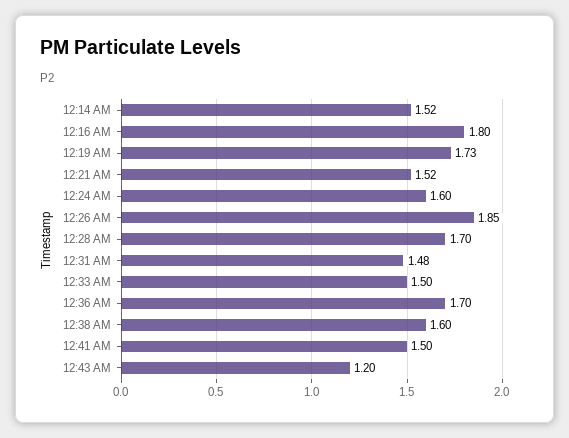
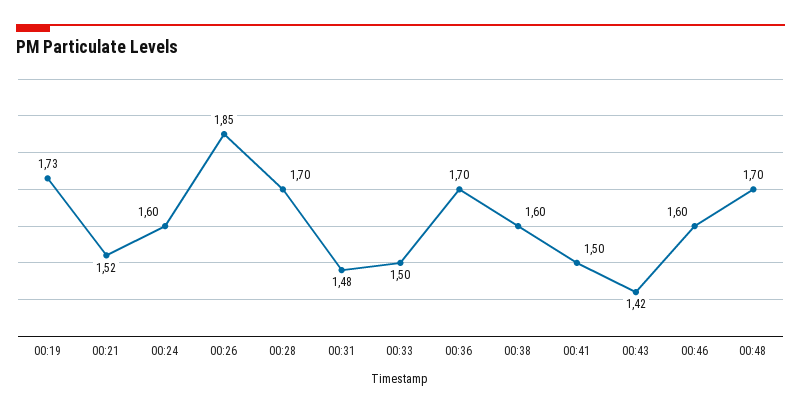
12:14 AM: 1.52 -> none
12:16 AM: 1.8 -> none
12:43 AM: 1.2 -> 1.42
00:46: none -> 1.6
00:48: none -> 1.7

